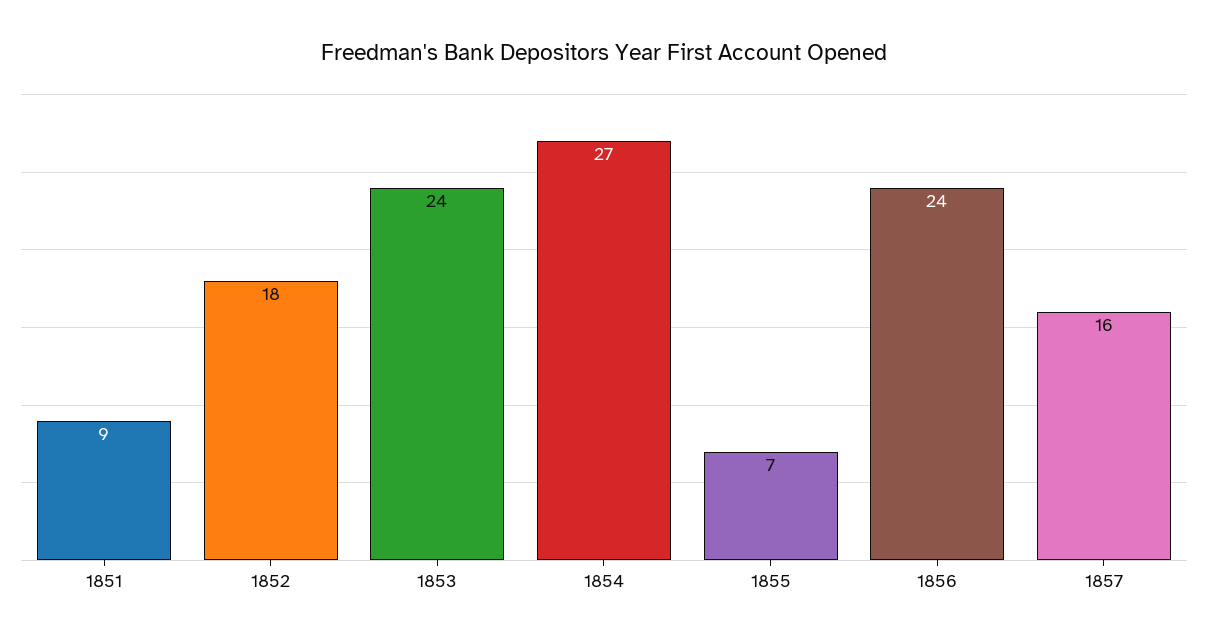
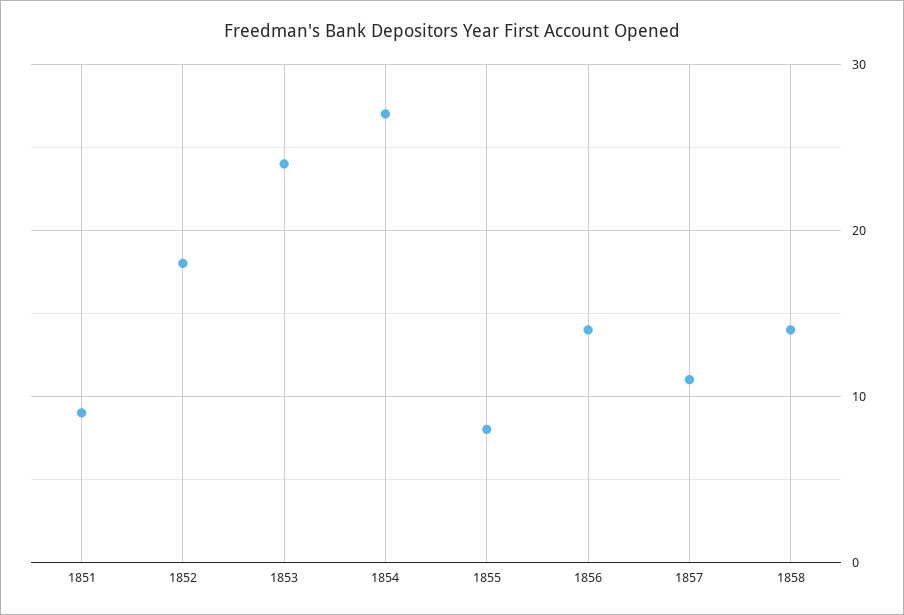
1855: 7 -> 8
1856: 24 -> 14
1857: 16 -> 11
1858: none -> 14

